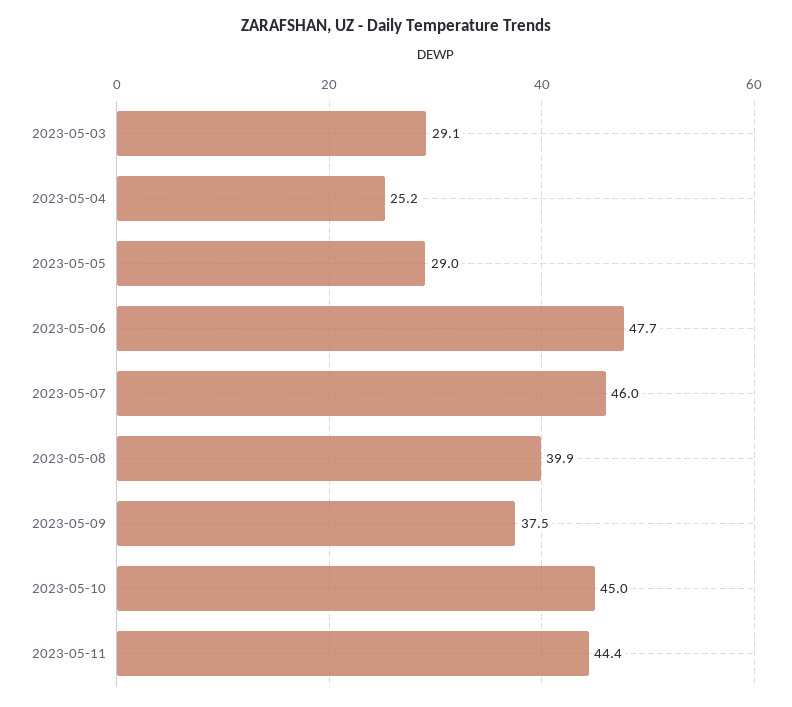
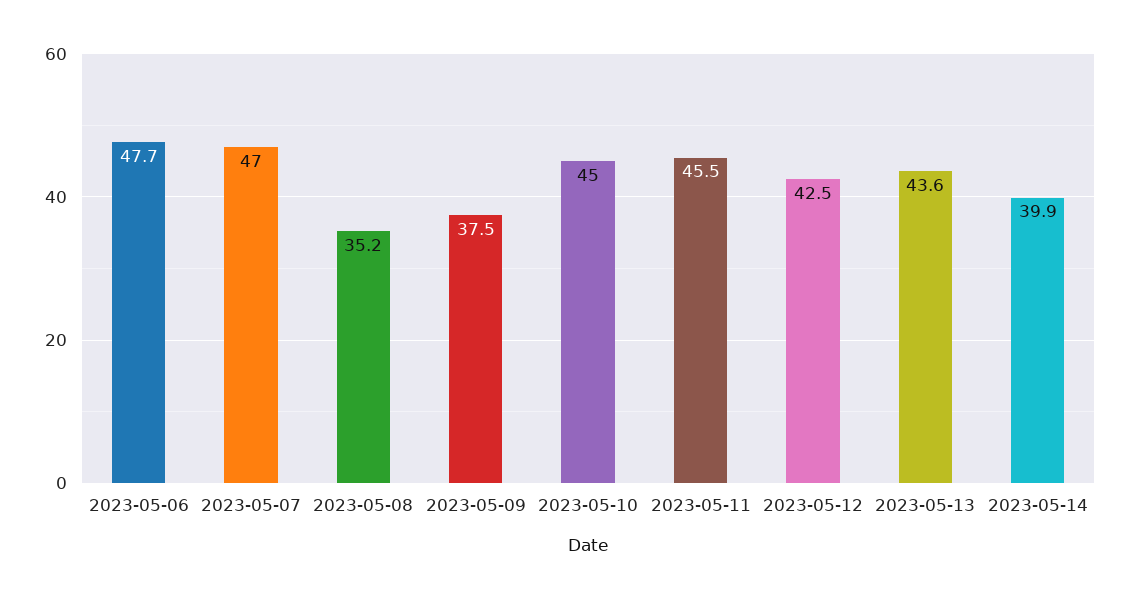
2023-05-03: 29.1 -> none
2023-05-04: 25.2 -> none
2023-05-05: 29 -> none
2023-05-07: 46 -> 47
2023-05-08: 39.9 -> 35.2
2023-05-11: 44.4 -> 45.5
2023-05-12: none -> 42.5
2023-05-13: none -> 43.6
2023-05-14: none -> 39.9

